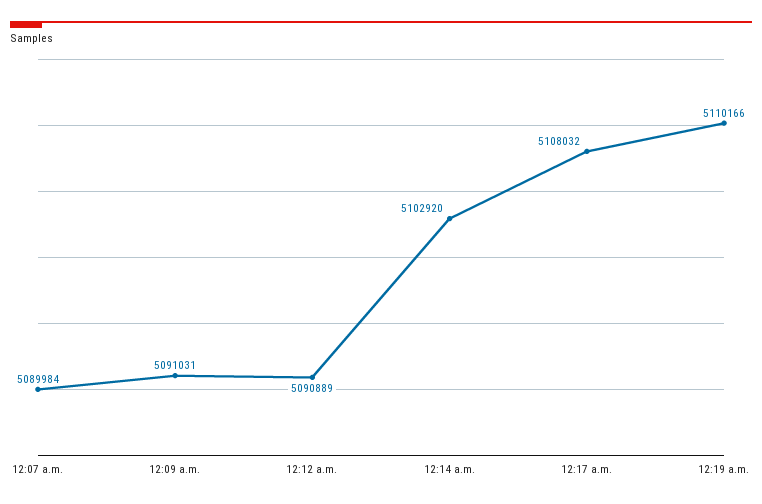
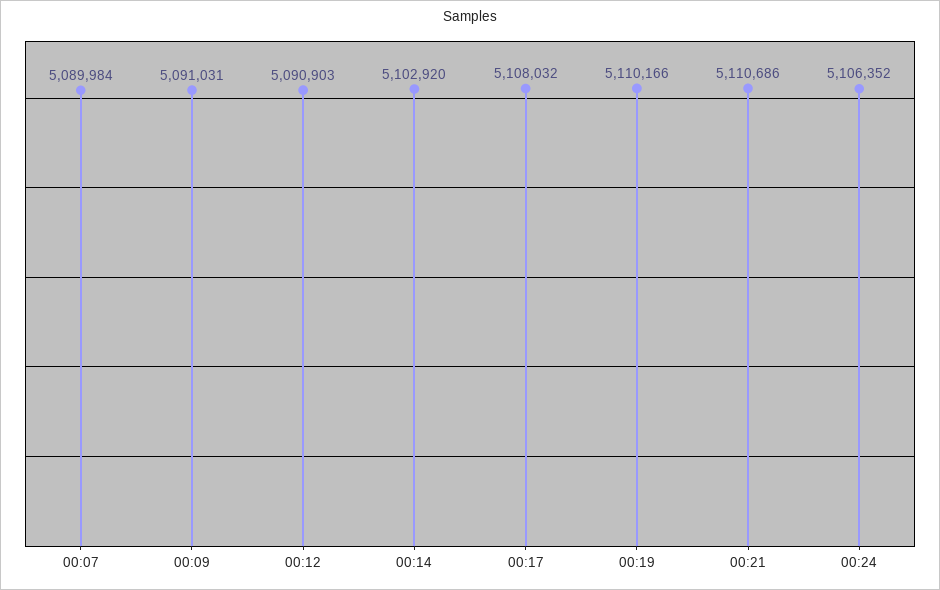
12:12 a.m.: 5090889 -> 5090903
00:21: none -> 5110686
00:24: none -> 5106352

